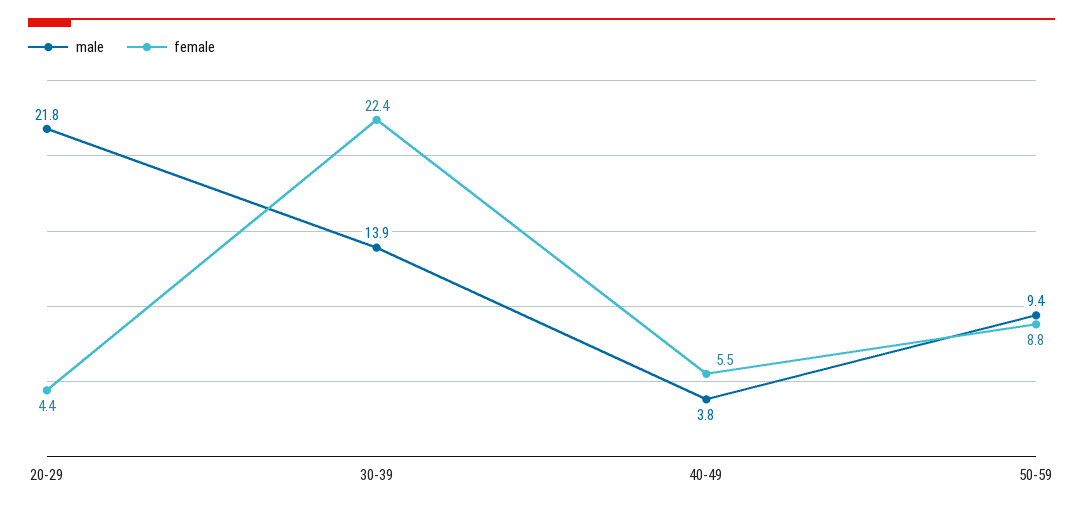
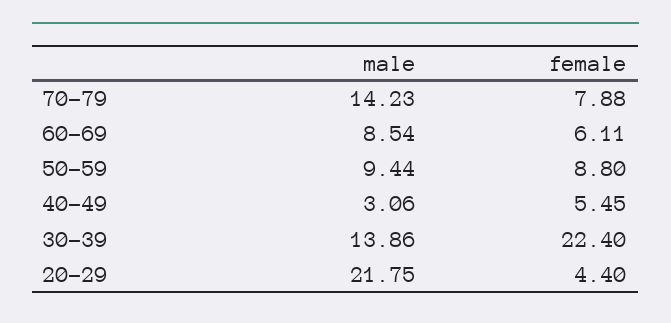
male, 40-49: 3.8 -> 3.06
male, 70-79: none -> 14.23
female, 70-79: none -> 7.88
male, 60-69: none -> 8.54
female, 60-69: none -> 6.11

